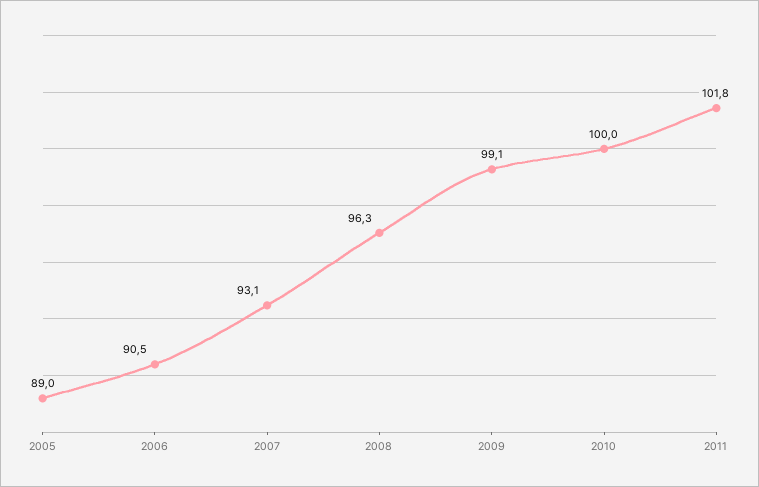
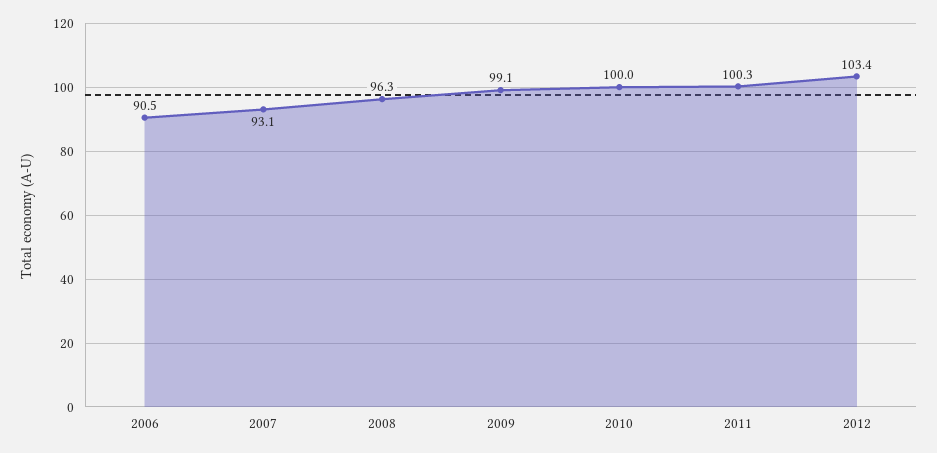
2005: 89 -> none
2011: 101.8 -> 100.3
2012: none -> 103.4

